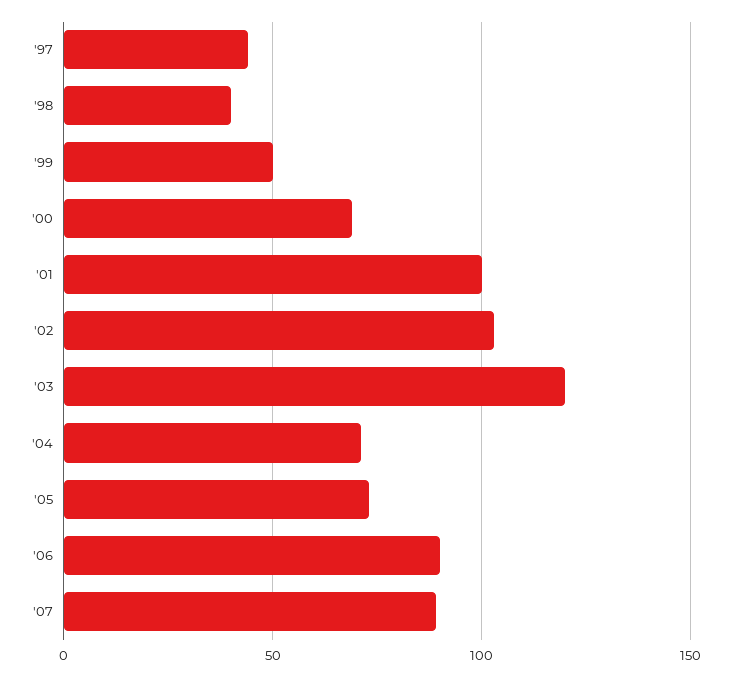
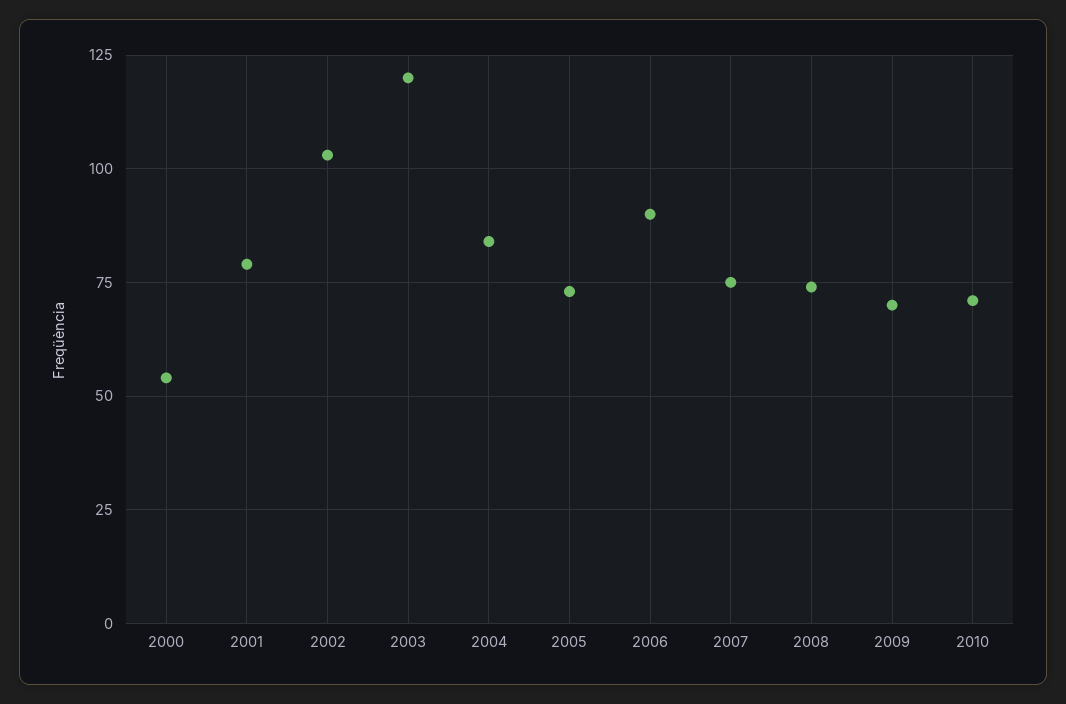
'97: 45 -> none
'98: 40 -> none
'99: 50 -> none
'00: 70 -> 55
'01: 100 -> 80
'04: 70 -> 85
'07: 90 -> 75
2008: none -> 75
2009: none -> 70
2010: none -> 70

